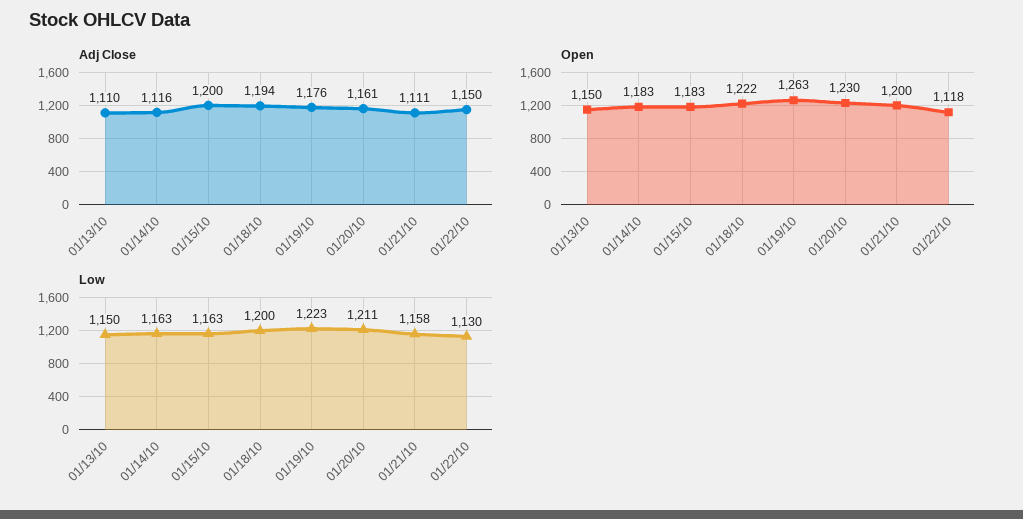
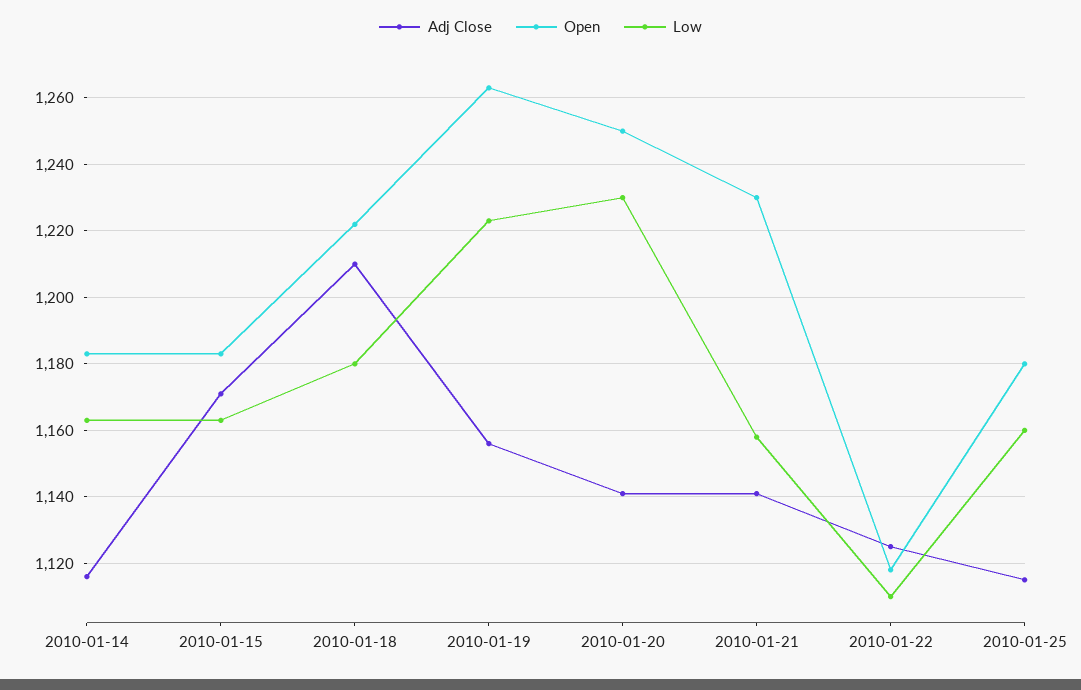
Adj Close, 01/13/10: 1110 -> none
Adj Close, 01/15/10: 1200 -> 1170
Adj Close, 01/18/10: 1194 -> 1210
Adj Close, 01/19/10: 1176 -> 1155
Adj Close, 01/20/10: 1161 -> 1140
Adj Close, 01/21/10: 1111 -> 1140
Adj Close, 01/22/10: 1150 -> 1125
Open, 01/13/10: 1150 -> none
Open, 01/20/10: 1230 -> 1250
Open, 01/21/10: 1200 -> 1230
Low, 01/13/10: 1150 -> none
Low, 01/18/10: 1200 -> 1180
Low, 01/20/10: 1211 -> 1230
Low, 01/22/10: 1130 -> 1110
Adj Close, 2010-01-25: none -> 1115
Open, 2010-01-25: none -> 1180
Low, 2010-01-25: none -> 1160

